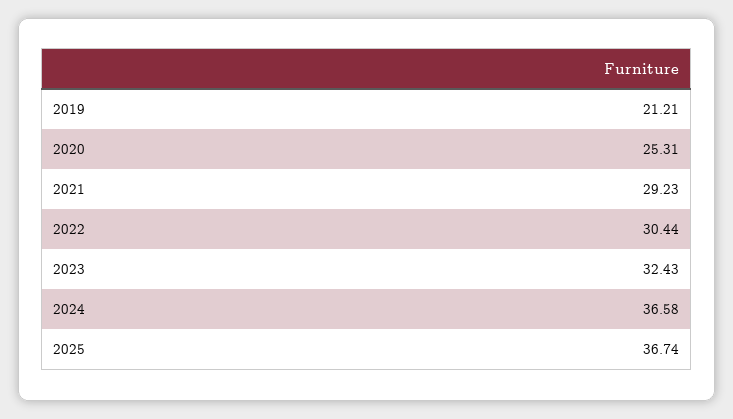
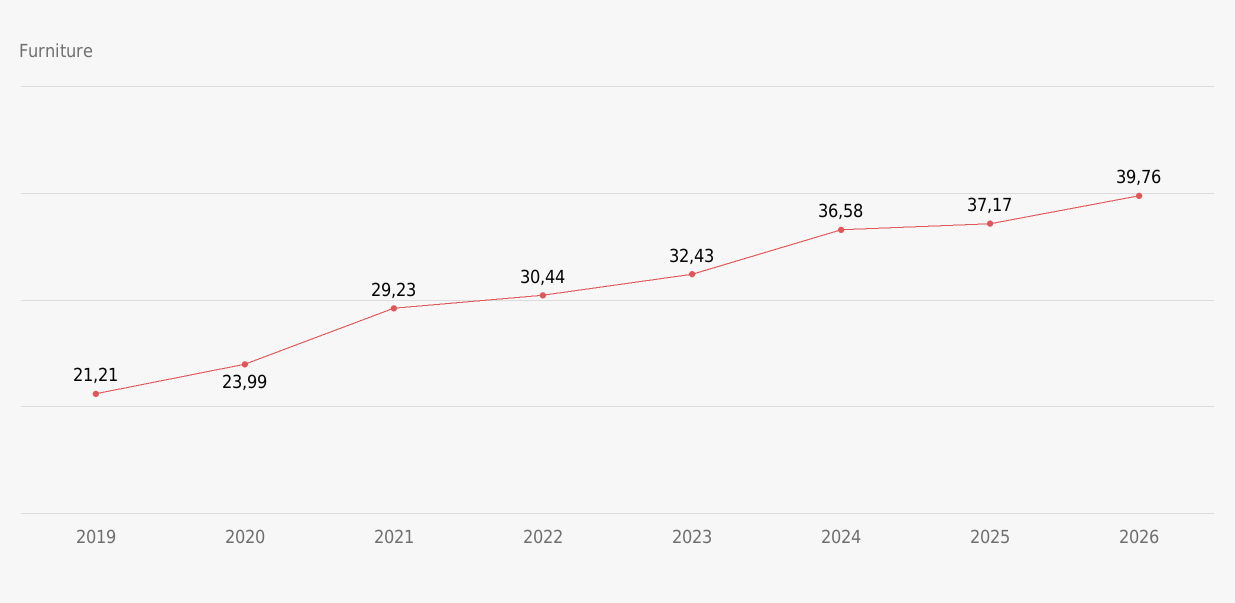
2020: 25.31 -> 23.99
2025: 36.74 -> 37.17
2026: none -> 39.76

